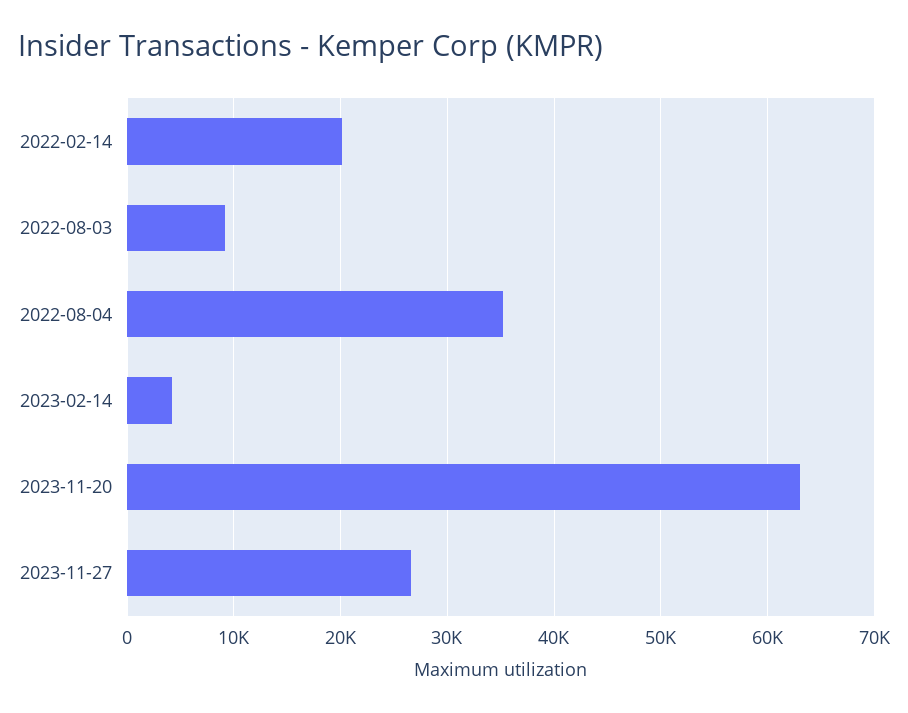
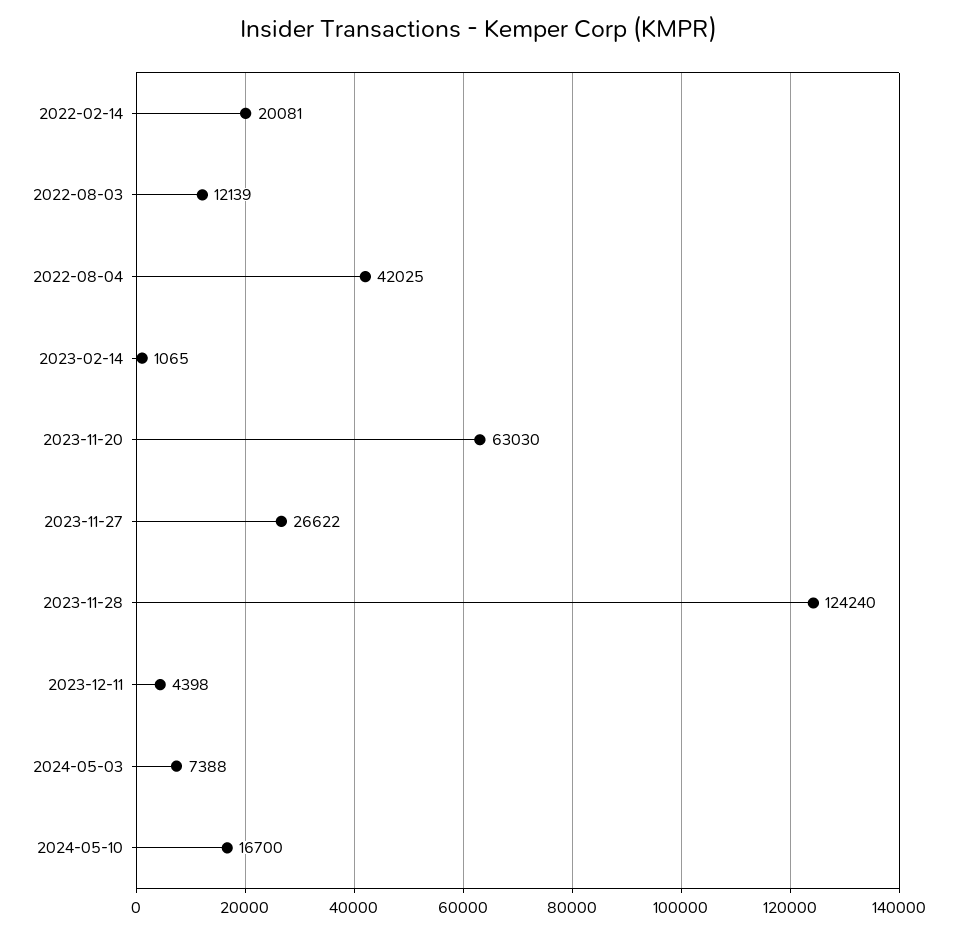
2022-08-03: 9000 -> 12139
2022-08-04: 35000 -> 42025
2023-02-14: 4000 -> 1065
2023-11-28: none -> 124240
2023-12-11: none -> 4398
2024-05-03: none -> 7388
2024-05-10: none -> 16700

